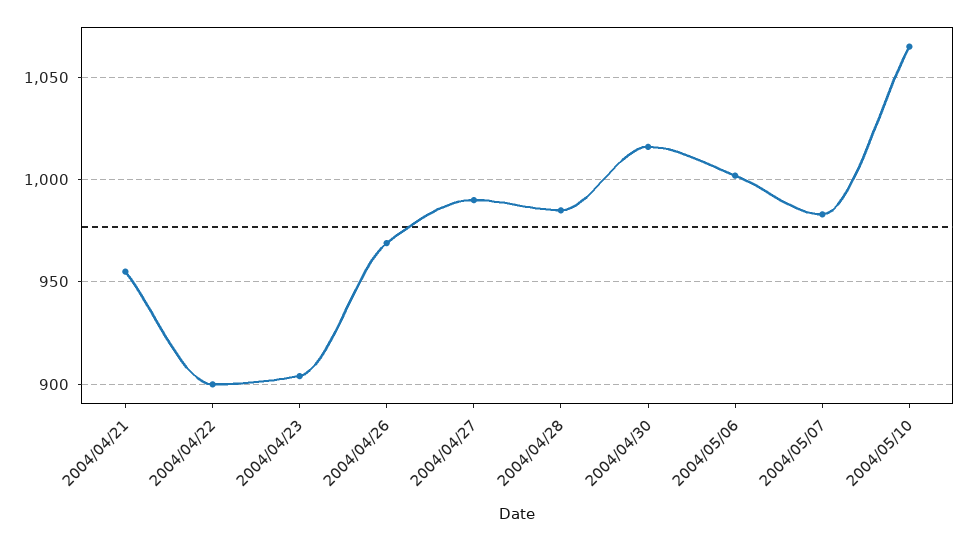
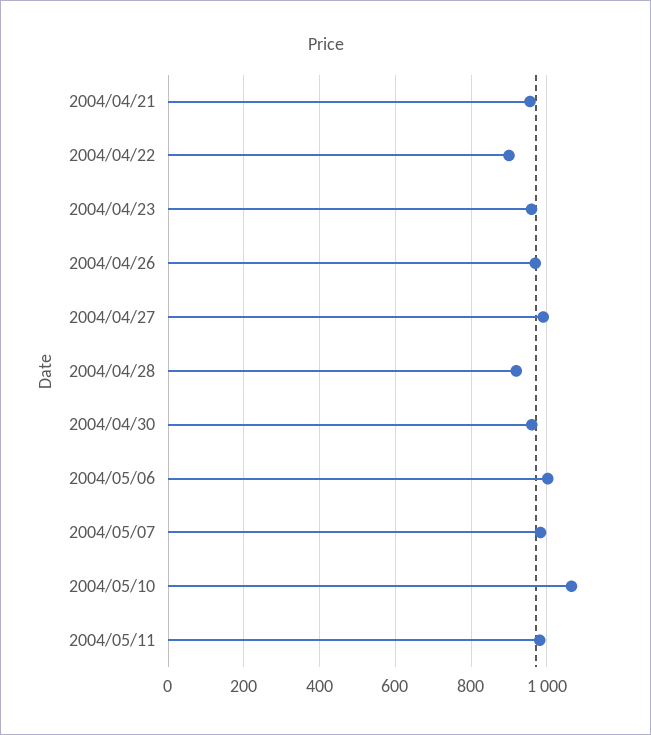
2004/04/23: 905 -> 960
2004/04/28: 985 -> 920
2004/04/30: 1015 -> 960
2004/05/11: none -> 980

